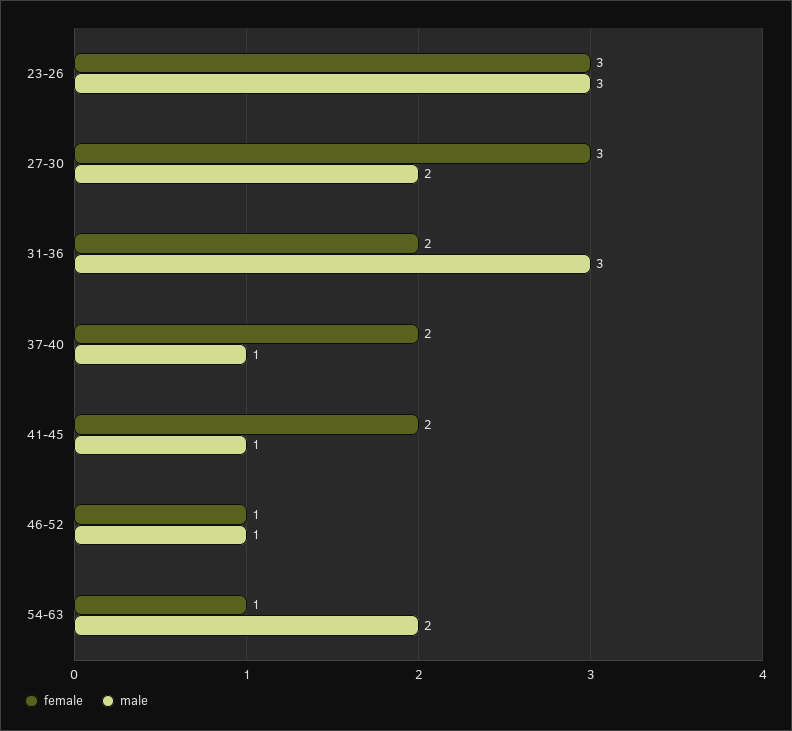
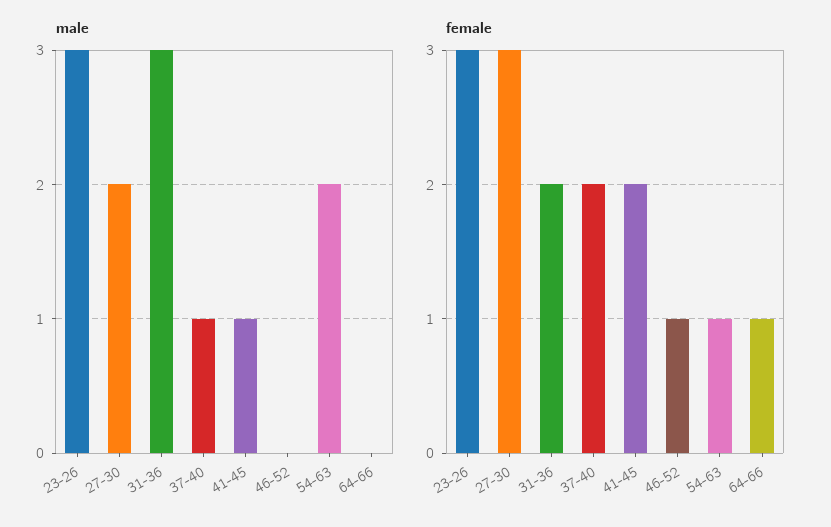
male, 46-52: 1 -> 0
male, 64-66: none -> 0
female, 64-66: none -> 1

